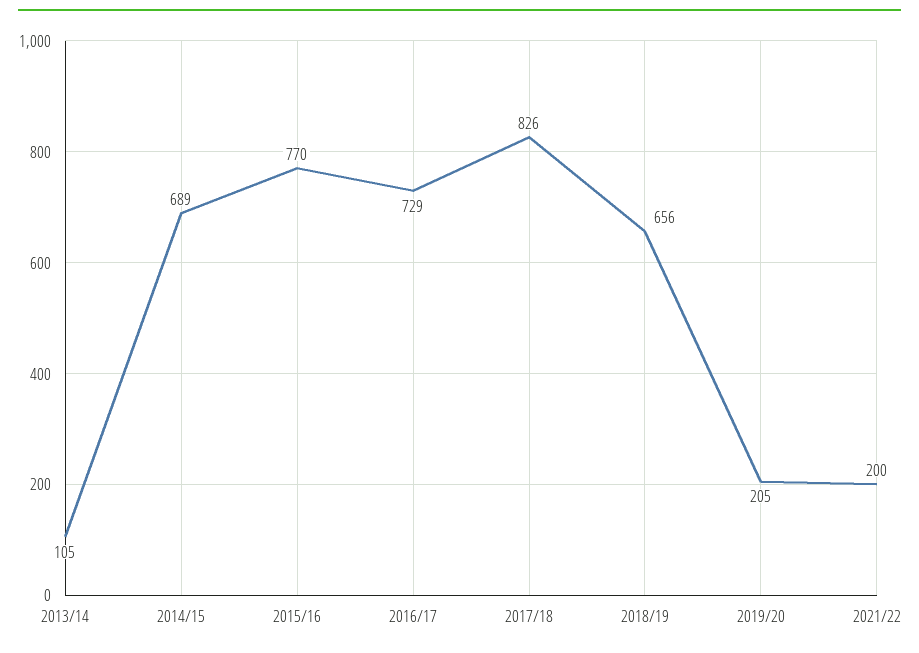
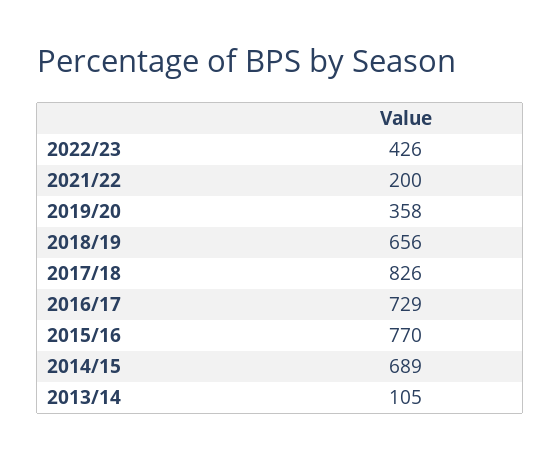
2019/20: 205 -> 358
2022/23: none -> 426

